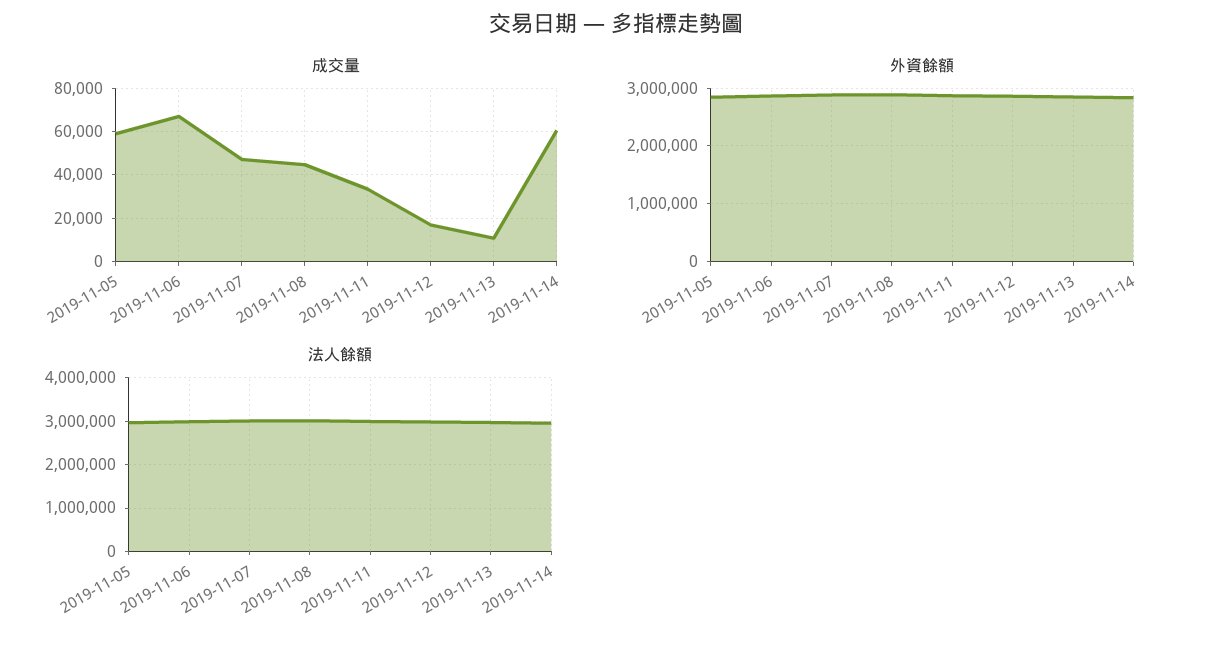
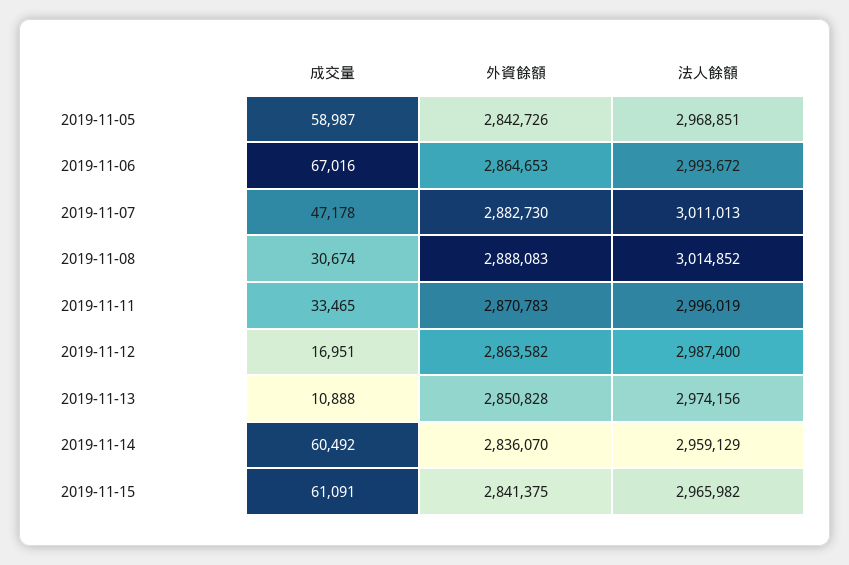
成交量, 2019-11-08: 45000 -> 30674
成交量, 2019-11-15: none -> 61091
外資餘額, 2019-11-15: none -> 2841375
法人餘額, 2019-11-15: none -> 2965982

